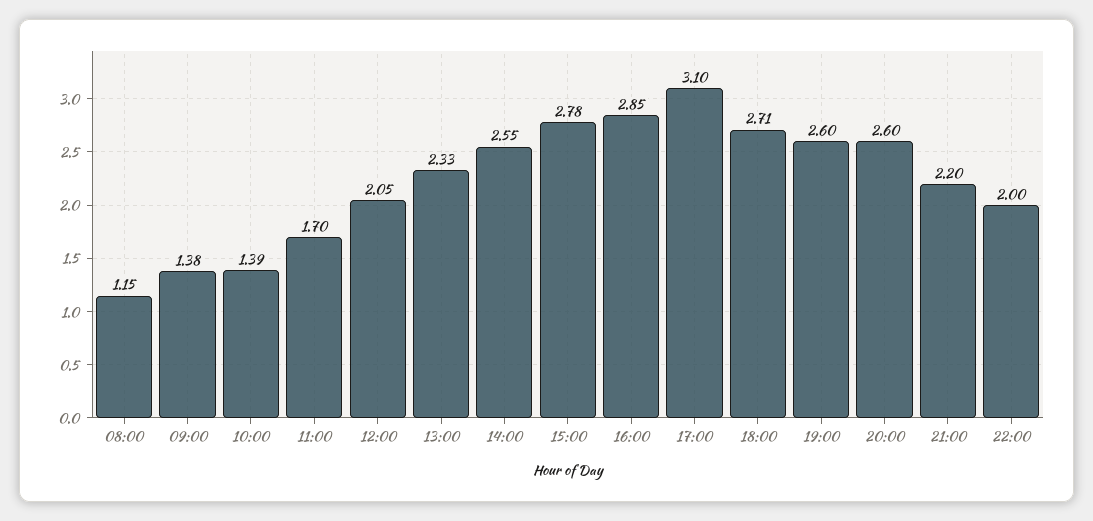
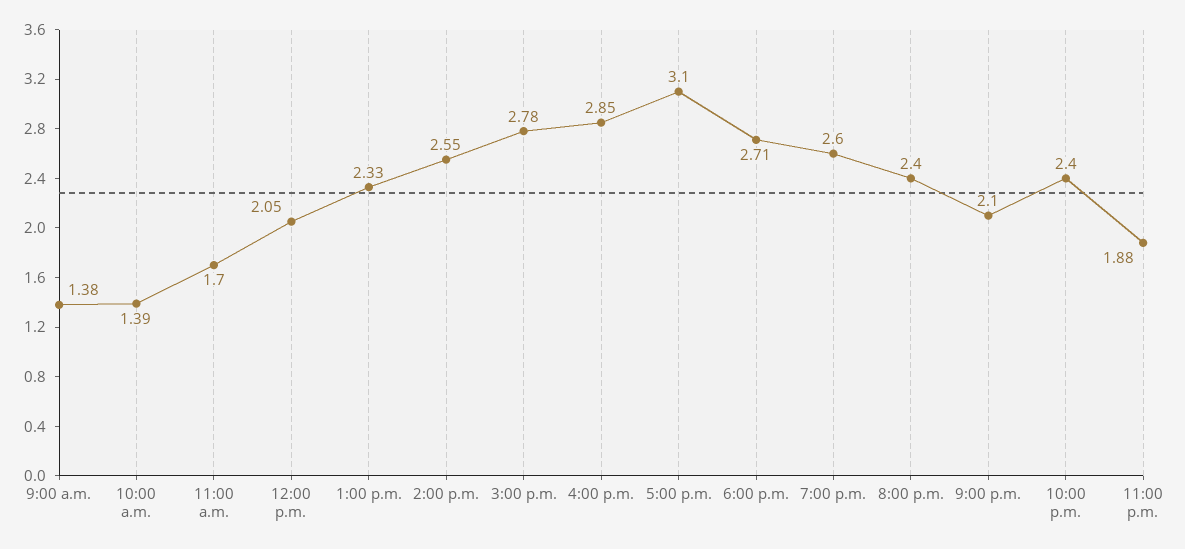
08:00: 1.15 -> none
20:00: 2.6 -> 2.4
21:00: 2.2 -> 2.1
22:00: 2 -> 2.4
11:00 p.m.: none -> 1.88

